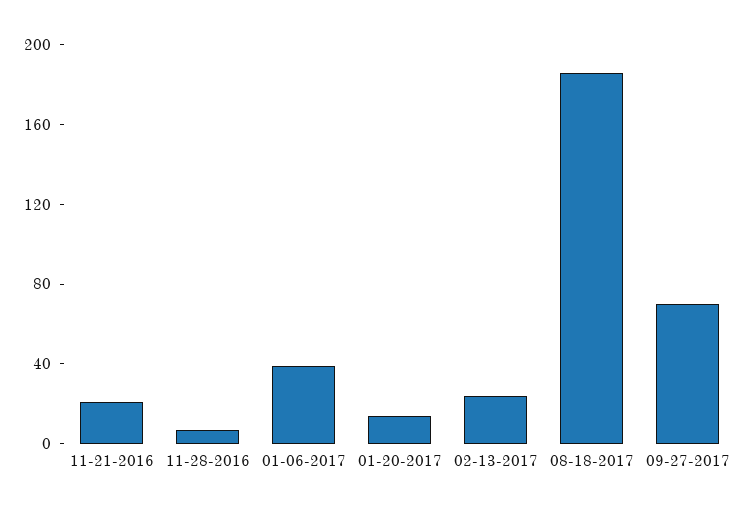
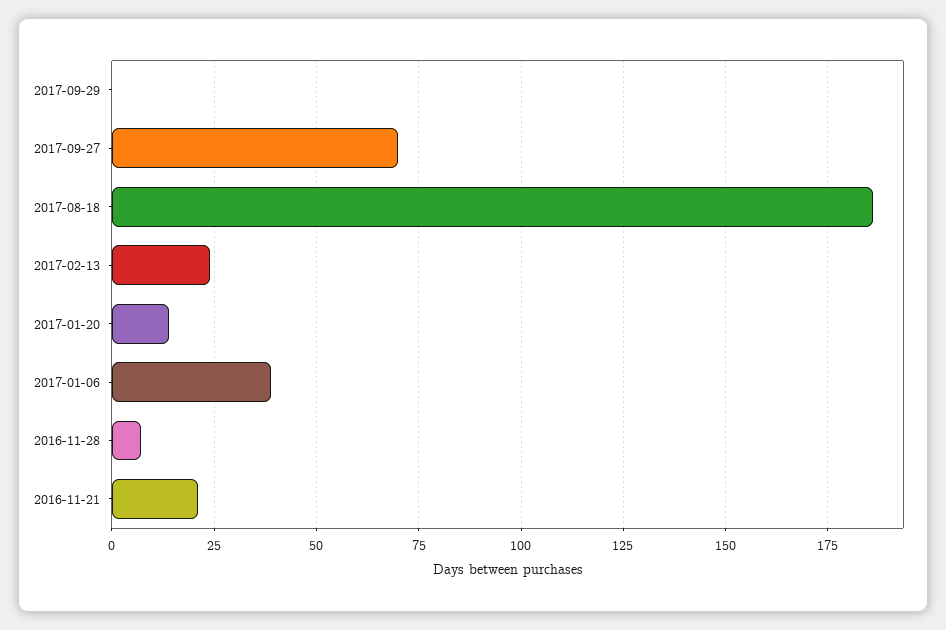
2017-09-29: none -> 0

